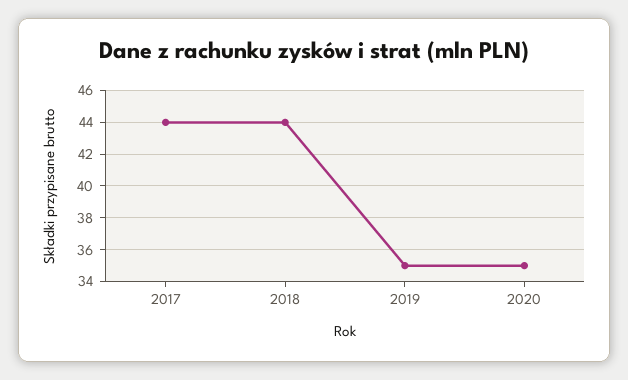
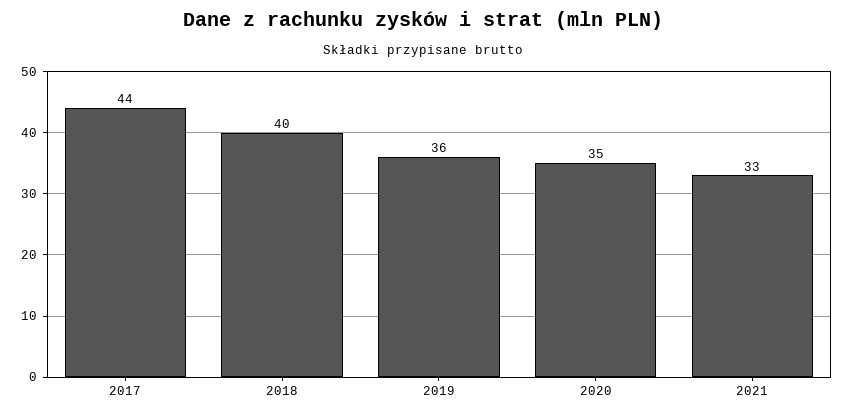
2018: 44 -> 40
2019: 35 -> 36
2021: none -> 33

